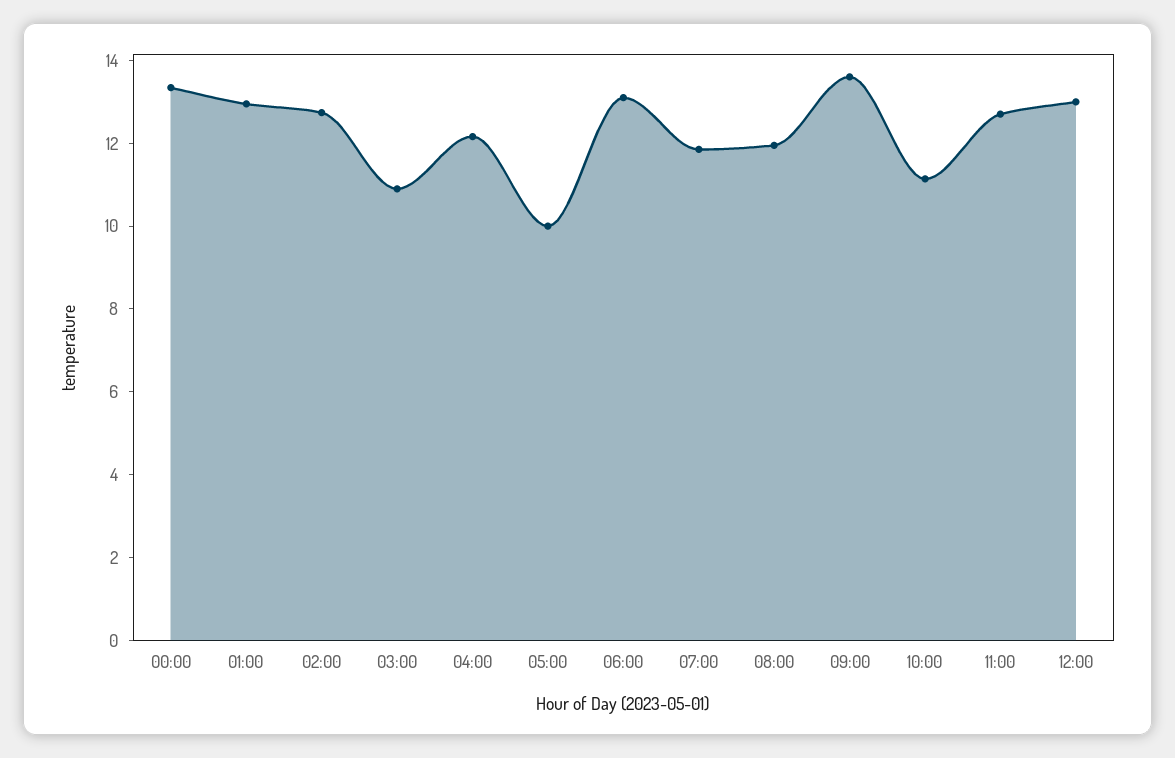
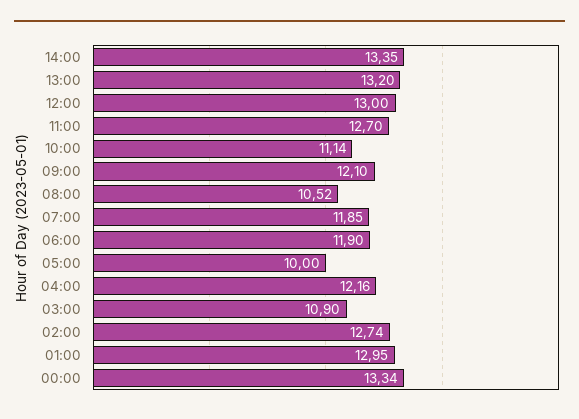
06:00: 13 -> 11.9
08:00: 12 -> 10.52
09:00: 13.5 -> 12.1
14:00: none -> 13.35
13:00: none -> 13.2

